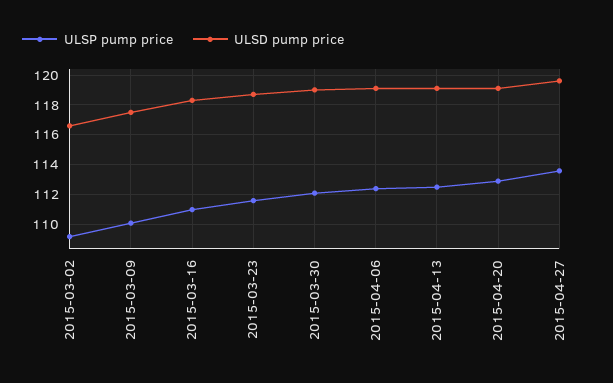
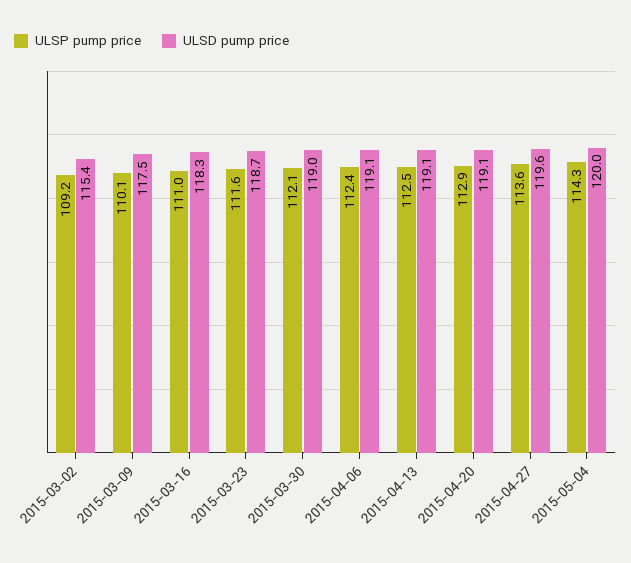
ULSD pump price, 2015-03-02: 116.5 -> 115.4
ULSP pump price, 2015-05-04: none -> 114.3
ULSD pump price, 2015-05-04: none -> 120

